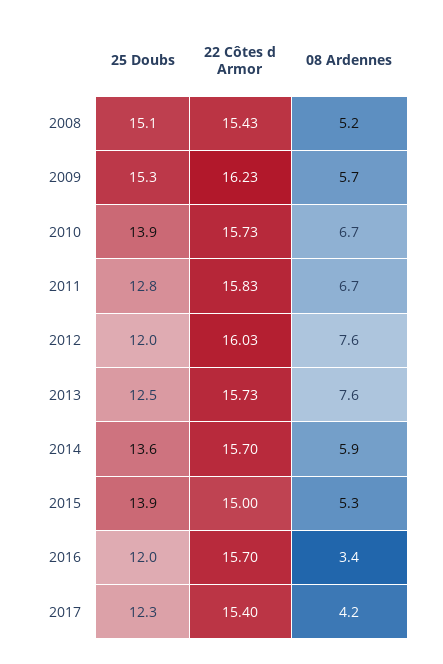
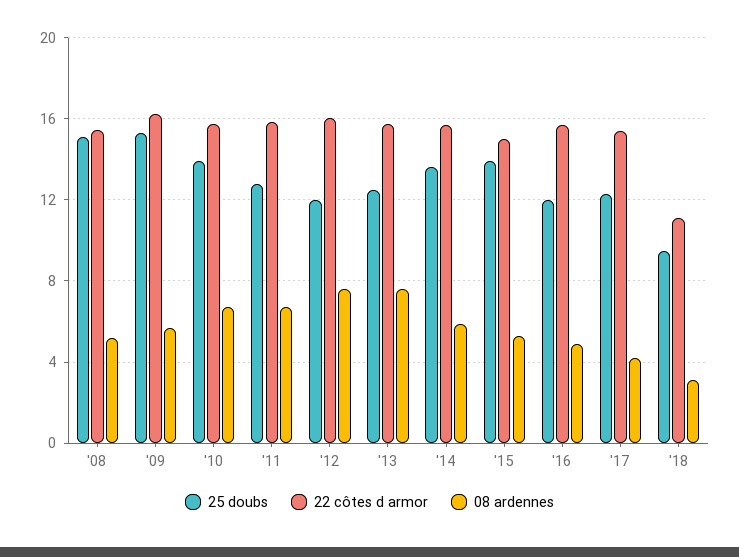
08 Ardennes, 2016: 3.4 -> 5
25 Doubs, '18: none -> 9.5
22 Côtes d Armor, '18: none -> 11
08 Ardennes, '18: none -> 3

